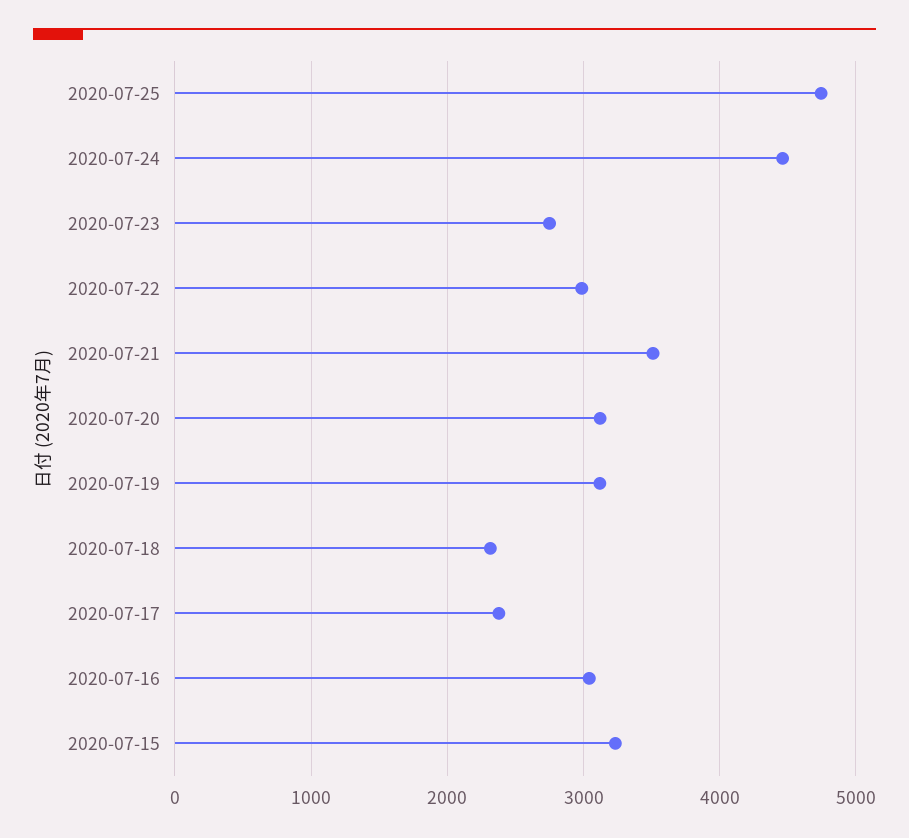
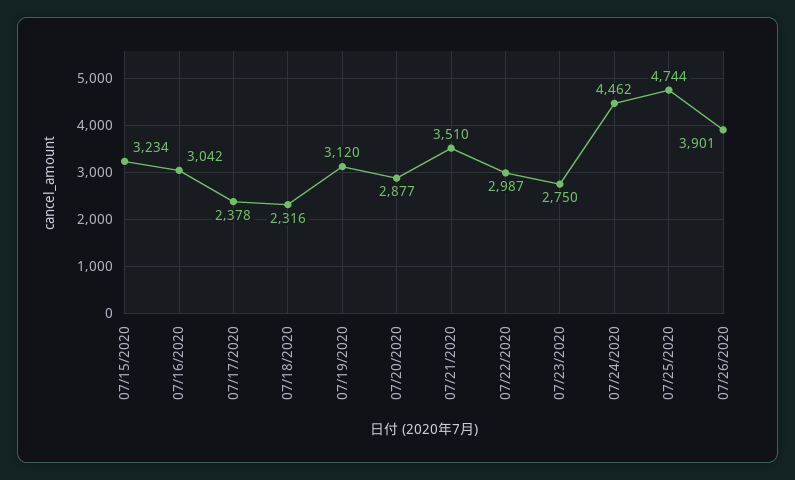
2020-07-20: 3100 -> 2877
07/26/2020: none -> 3901

